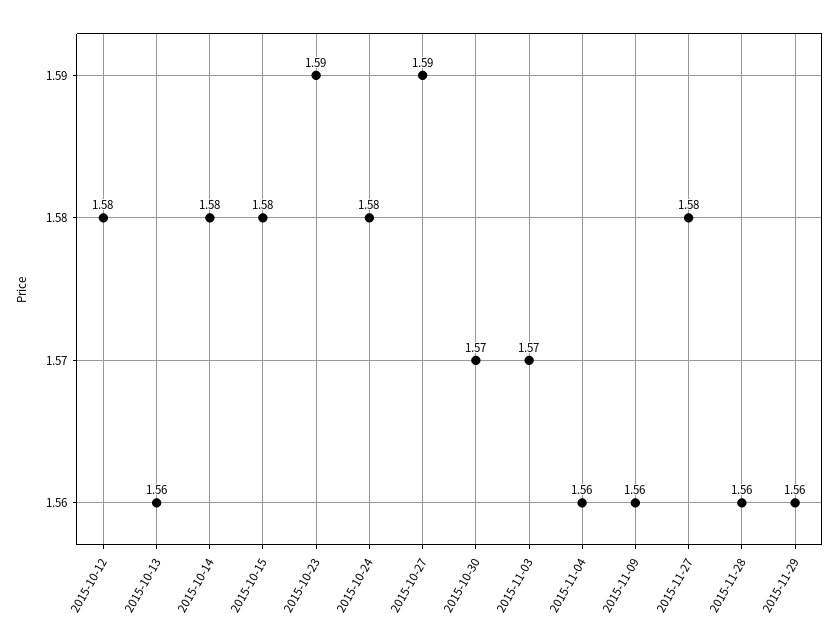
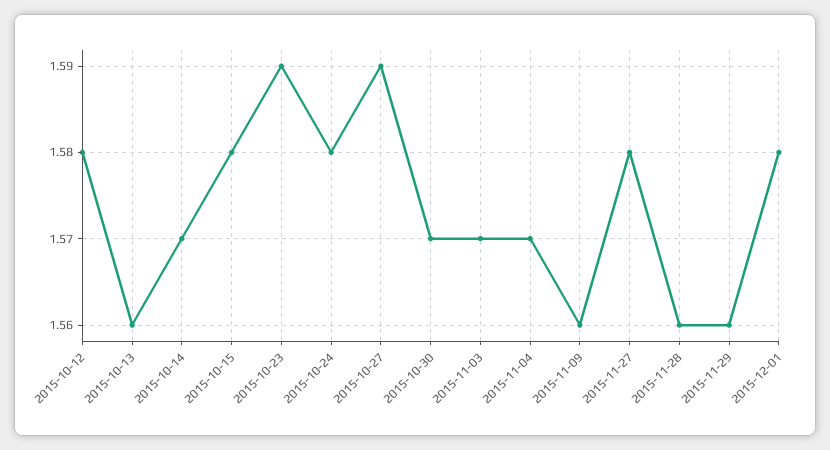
2015-10-14: 1.58 -> 1.57
2015-11-04: 1.56 -> 1.57
2015-12-01: none -> 1.58

